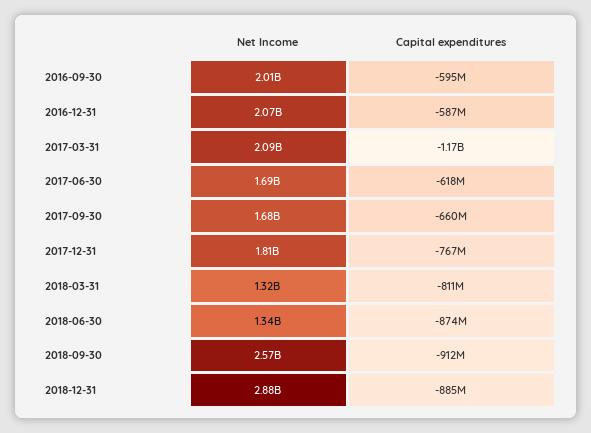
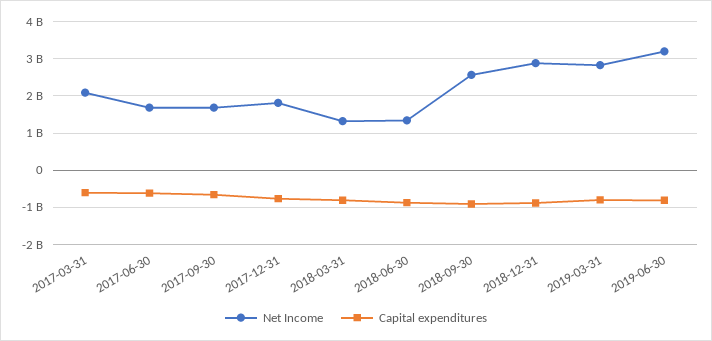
Net Income, 2016-09-30: 2010000000 -> none
Capital expenditures, 2016-09-30: -595000000 -> none
Net Income, 2016-12-31: 2070000000 -> none
Capital expenditures, 2016-12-31: -587000000 -> none
Capital expenditures, 2017-03-31: -1170000000 -> -600000000
Net Income, 2019-03-31: none -> 2800000000
Capital expenditures, 2019-03-31: none -> -800000000
Net Income, 2019-06-30: none -> 3200000000
Capital expenditures, 2019-06-30: none -> -800000000

